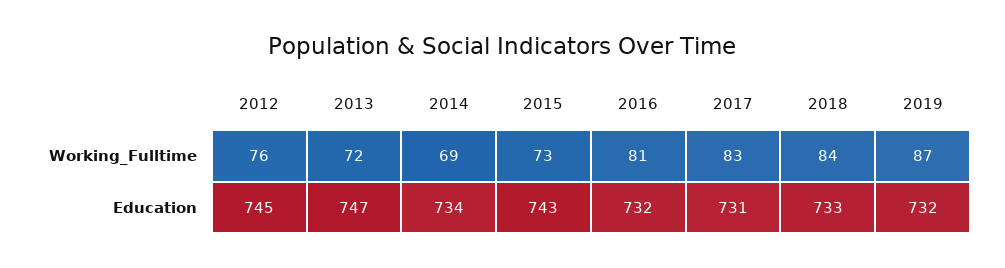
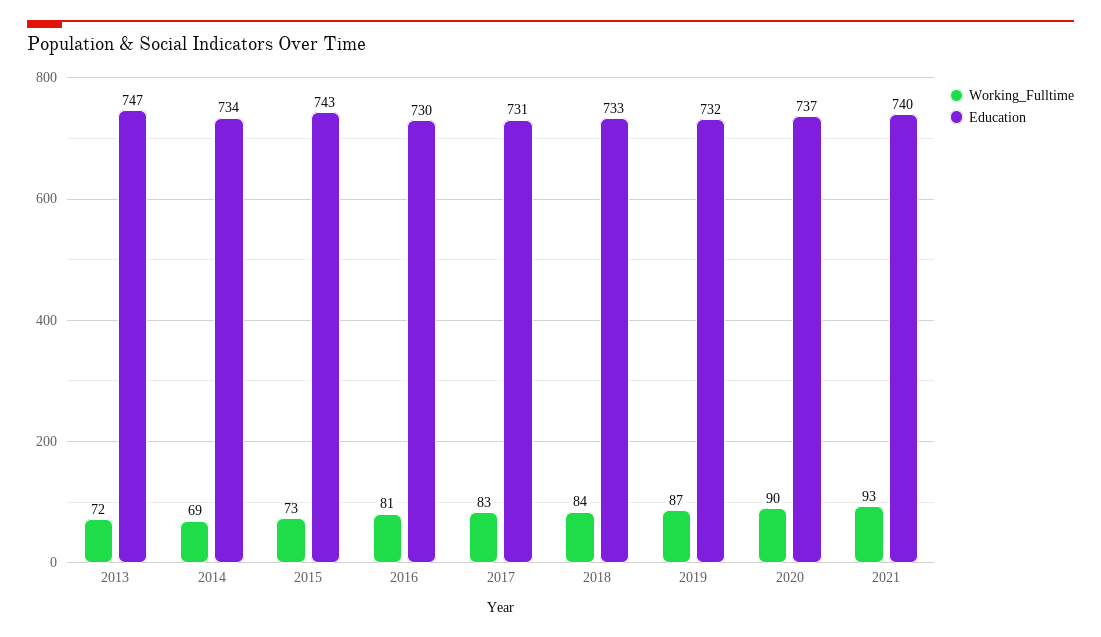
Working_Fulltime, 2012: 76 -> none
Education, 2012: 745 -> none
Education, 2016: 732 -> 730
Working_Fulltime, 2020: none -> 90
Education, 2020: none -> 737
Working_Fulltime, 2021: none -> 93
Education, 2021: none -> 740

